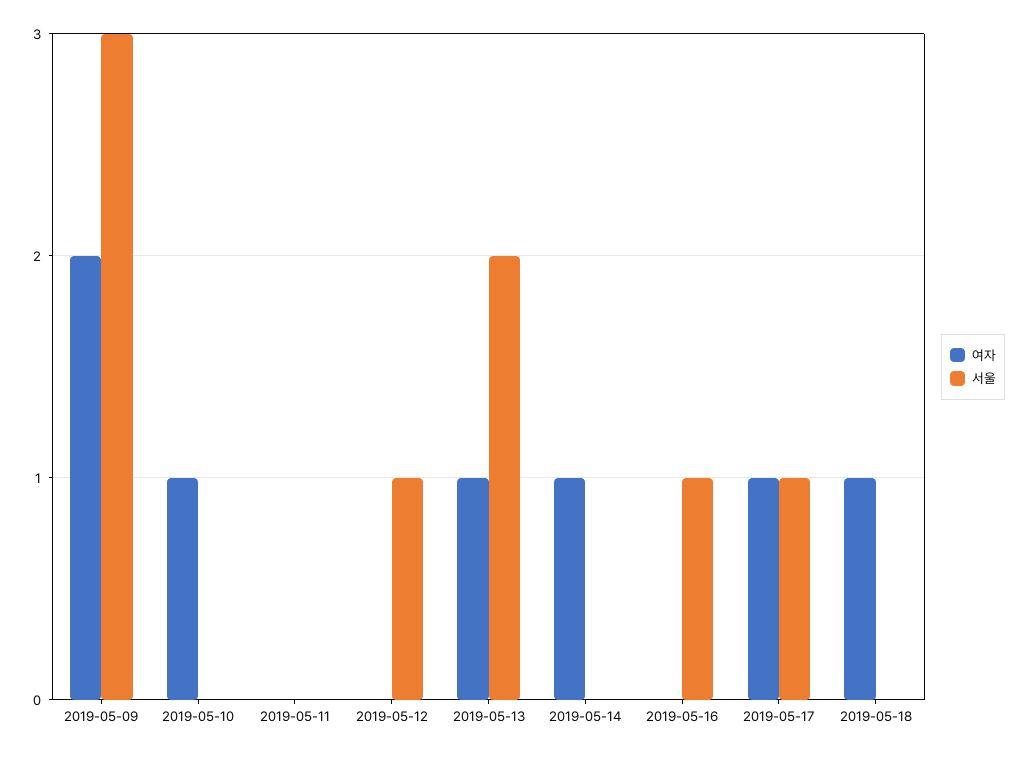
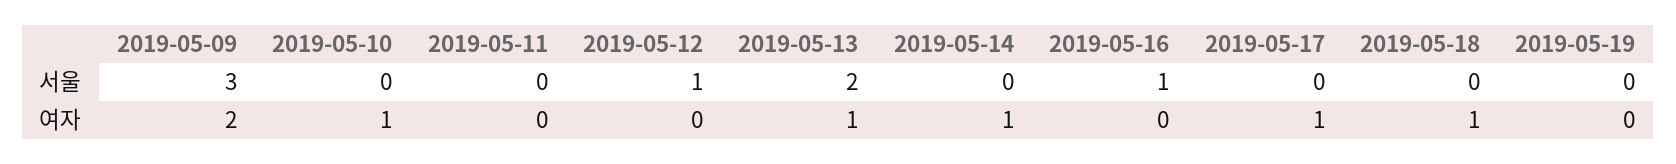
서울, 2019-05-17: 1 -> 0
서울, 2019-05-19: none -> 0
여자, 2019-05-19: none -> 0

